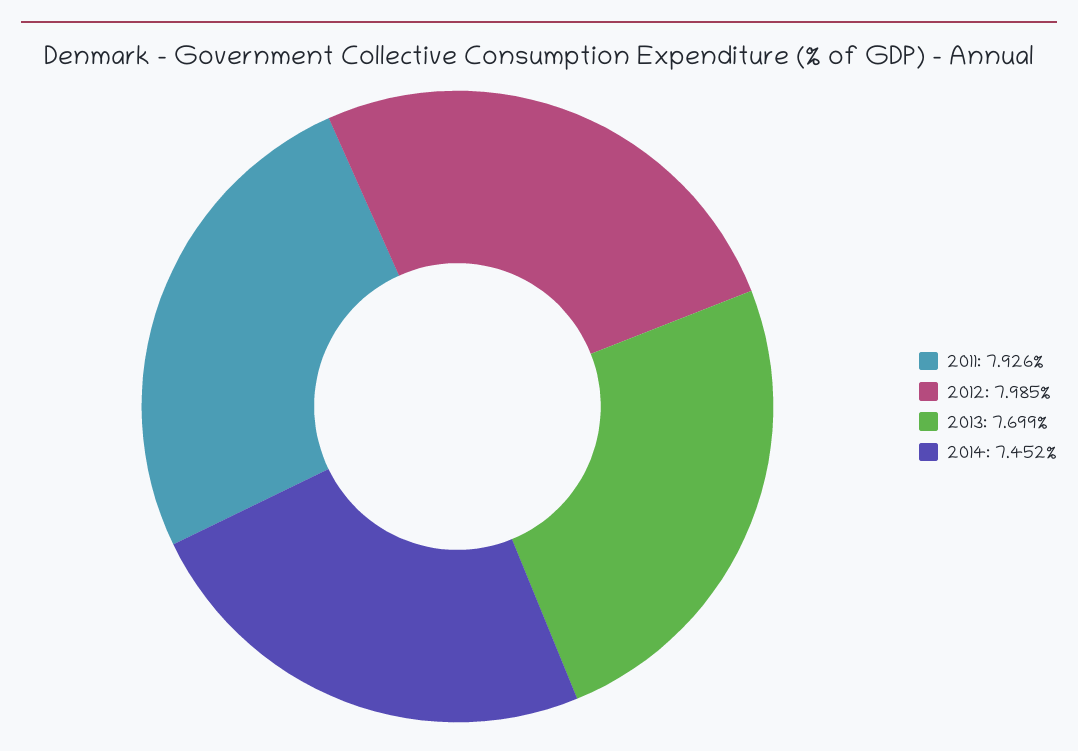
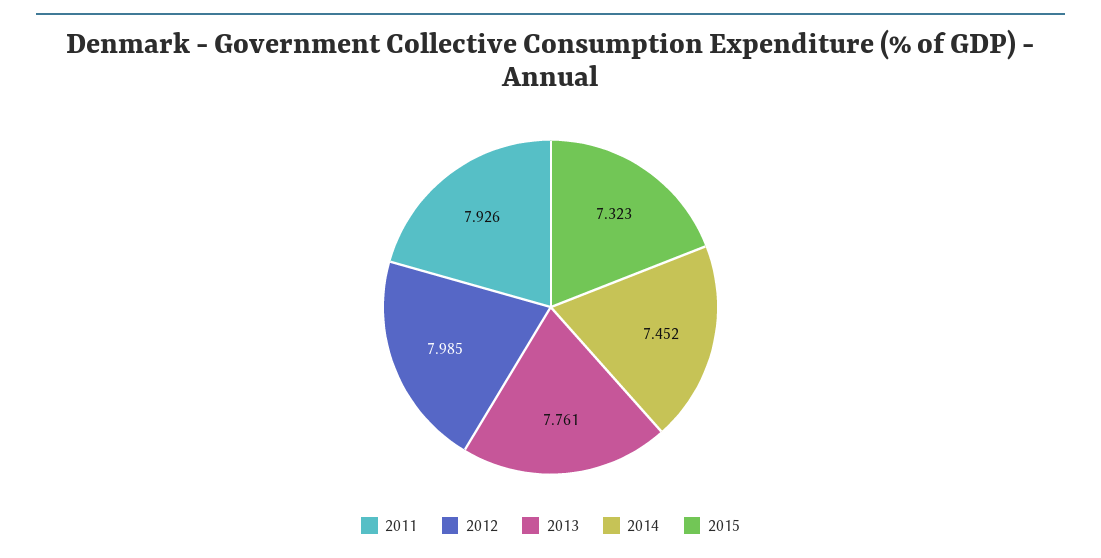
2013: 7.699 -> 7.761
2015: none -> 7.323

